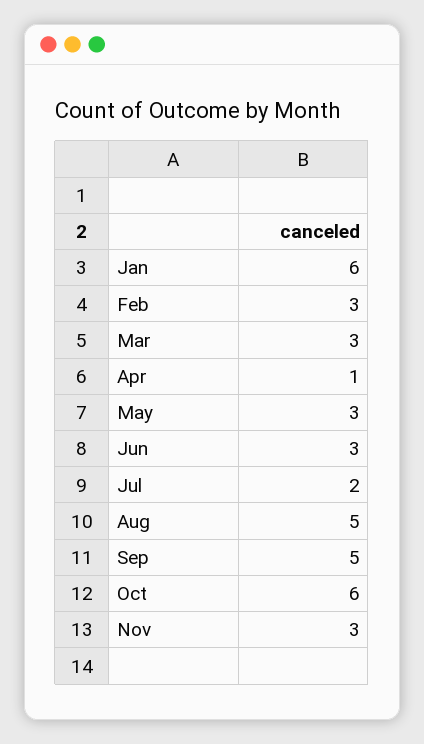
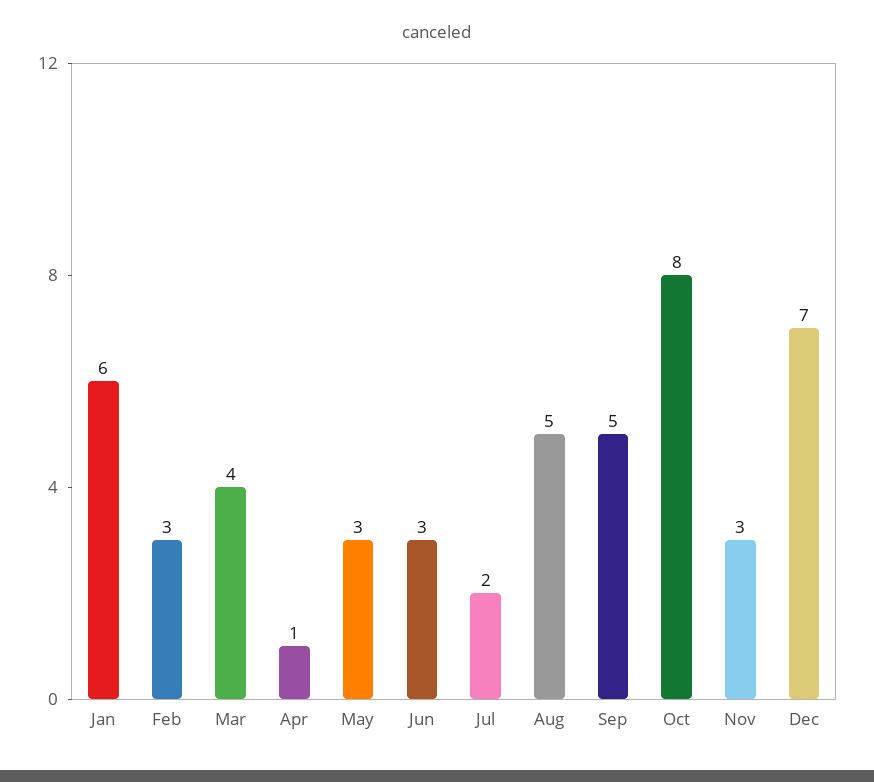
Mar: 3 -> 4
Oct: 6 -> 8
Dec: none -> 7

